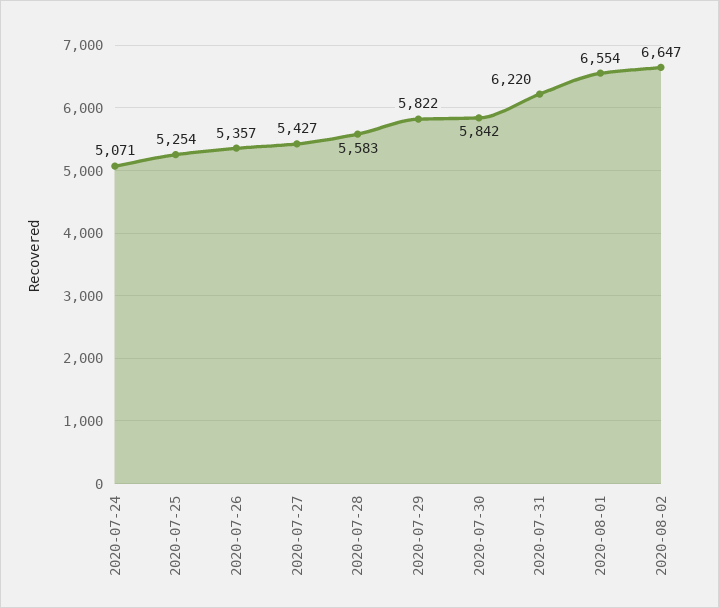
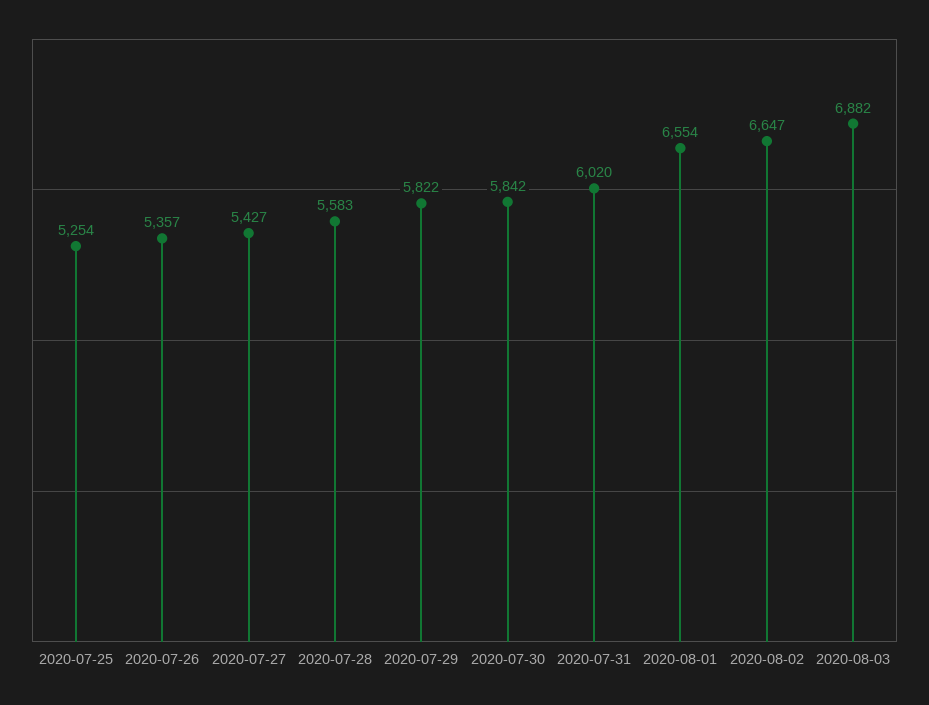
2020-07-24: 5071 -> none
2020-07-31: 6220 -> 6020
2020-08-03: none -> 6882

